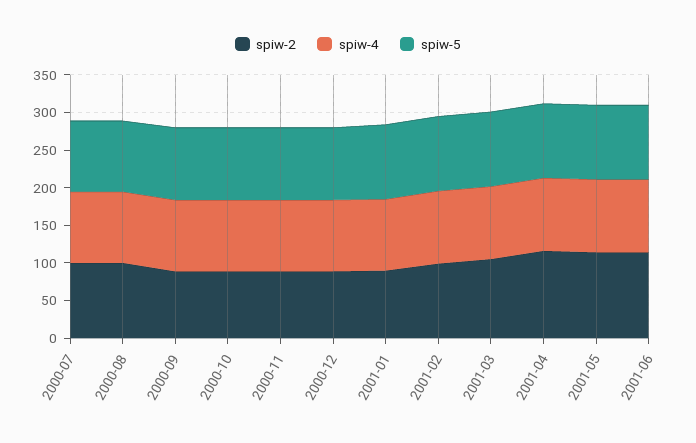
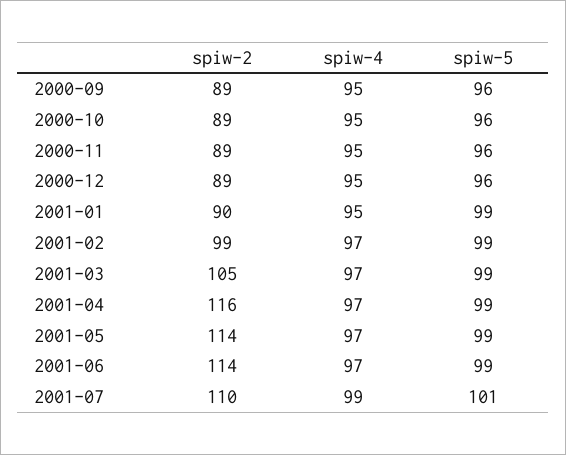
spiw-2, 2000-07: 100 -> none
spiw-4, 2000-07: 100 -> none
spiw-5, 2000-07: 100 -> none
spiw-2, 2000-08: 100 -> none
spiw-4, 2000-08: 100 -> none
spiw-5, 2000-08: 100 -> none
spiw-2, 2001-07: none -> 110
spiw-4, 2001-07: none -> 99
spiw-5, 2001-07: none -> 101

